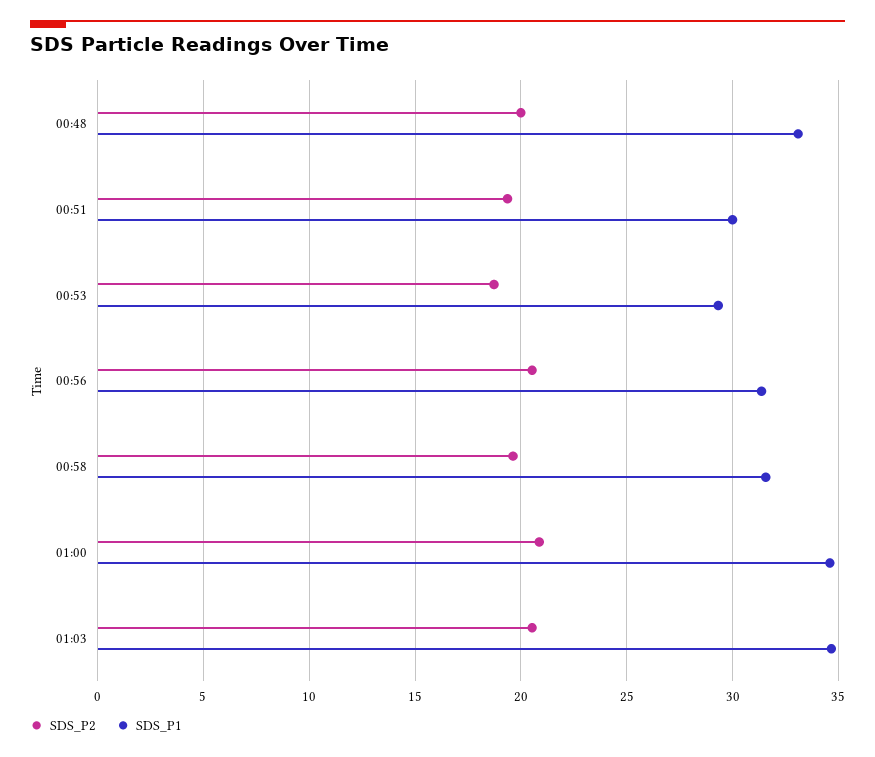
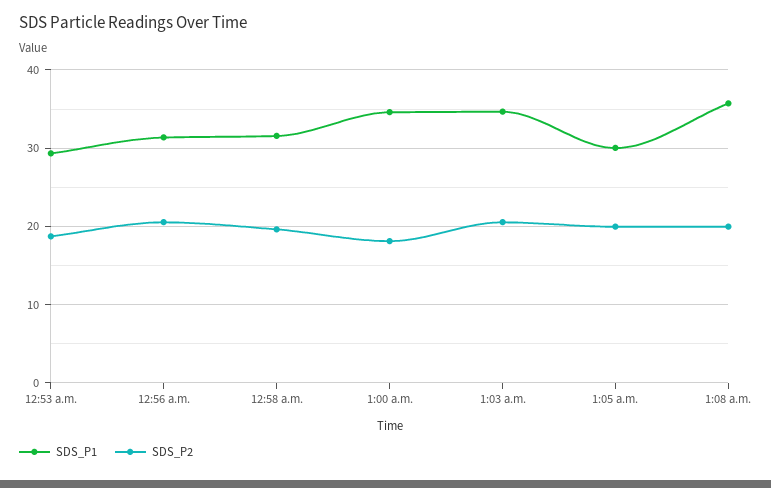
SDS_P2, 00:48: 20 -> none
SDS_P1, 00:48: 33 -> none
SDS_P2, 00:51: 19.5 -> none
SDS_P1, 00:51: 30 -> none
SDS_P2, 01:00: 21 -> 18
SDS_P1, 1:05 a.m.: none -> 30
SDS_P2, 1:05 a.m.: none -> 20
SDS_P1, 1:08 a.m.: none -> 36
SDS_P2, 1:08 a.m.: none -> 20

